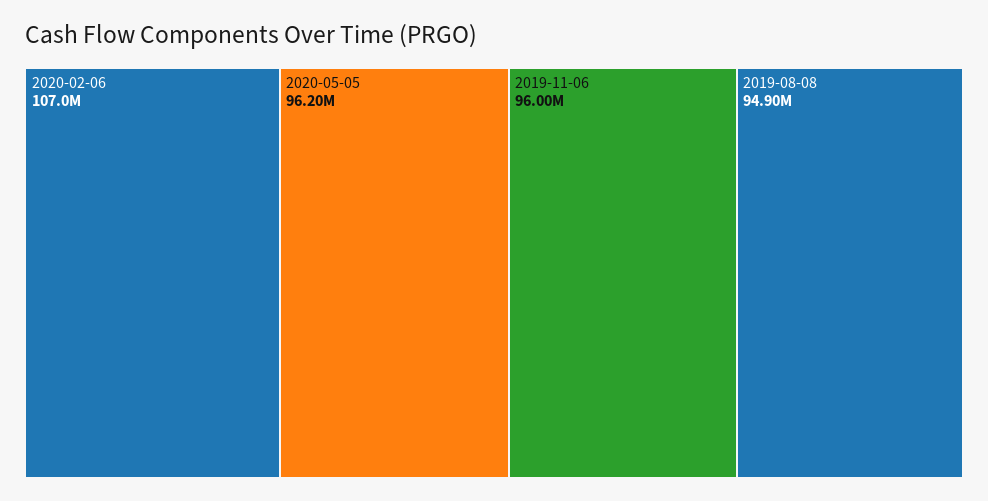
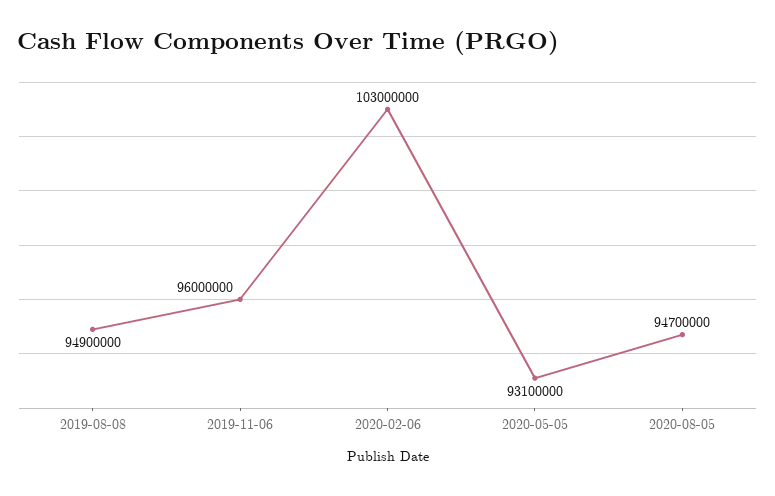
2020-02-06: 107000000 -> 103000000
2020-05-05: 96200000 -> 93100000
2020-08-05: none -> 94700000

